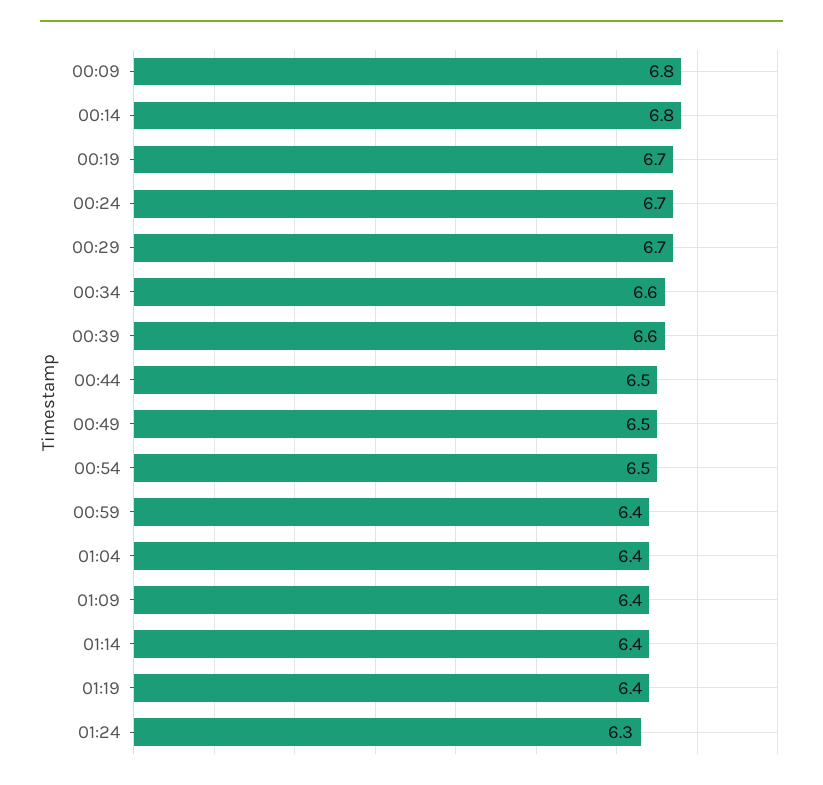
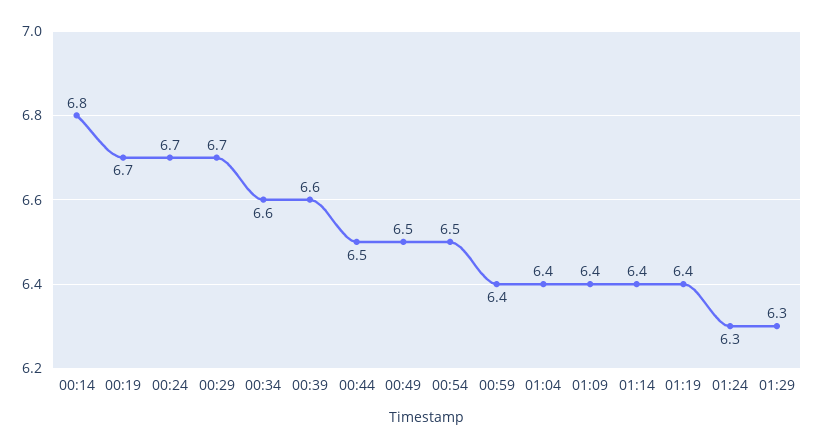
00:09: 6.8 -> none
01:29: none -> 6.3

